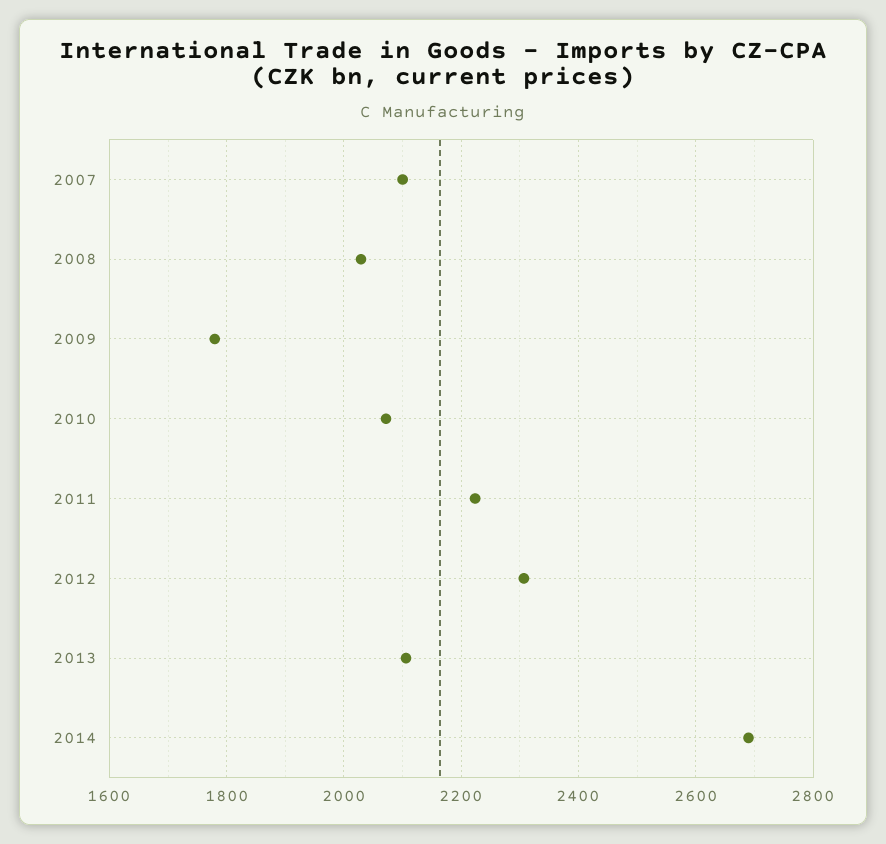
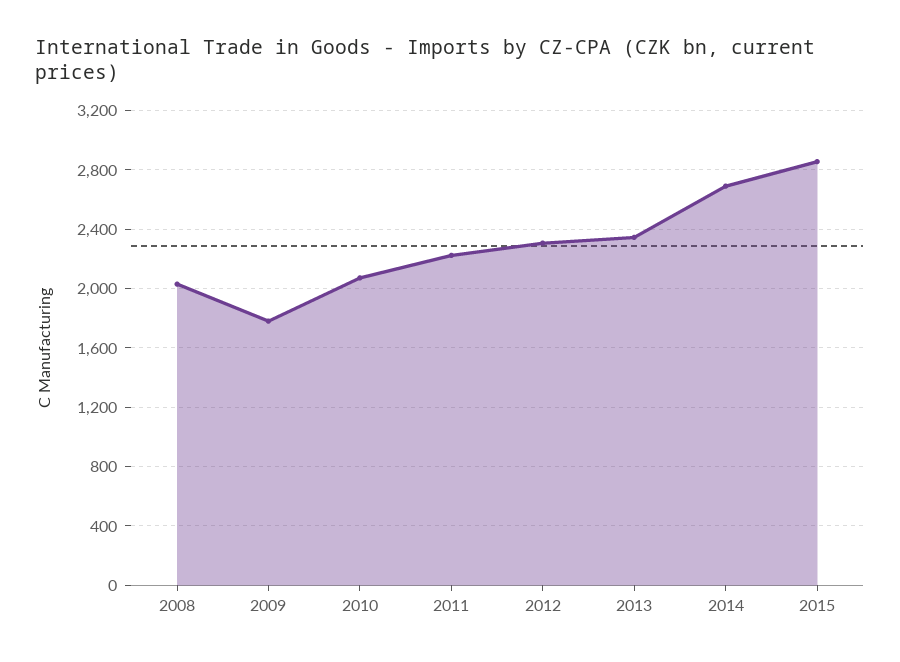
2007: 2100 -> none
2013: 2100 -> 2350
2015: none -> 2850

